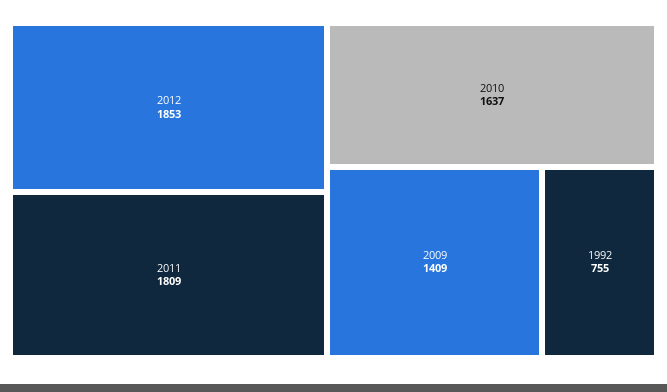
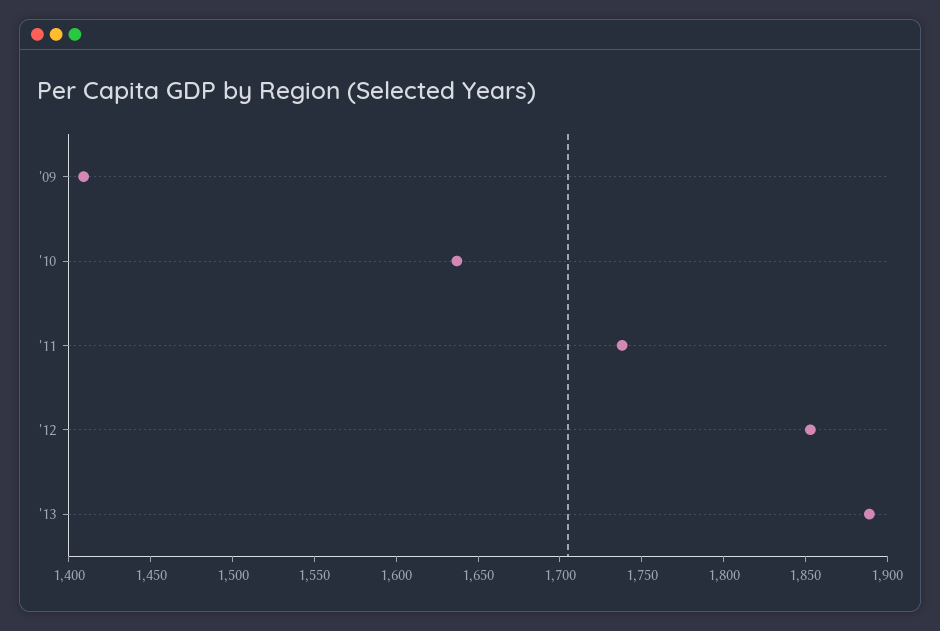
2011: 1809 -> 1740
1992: 755 -> none
'13: none -> 1890

